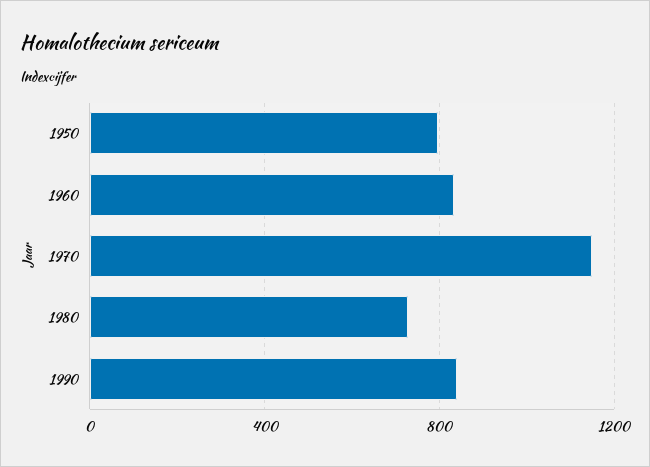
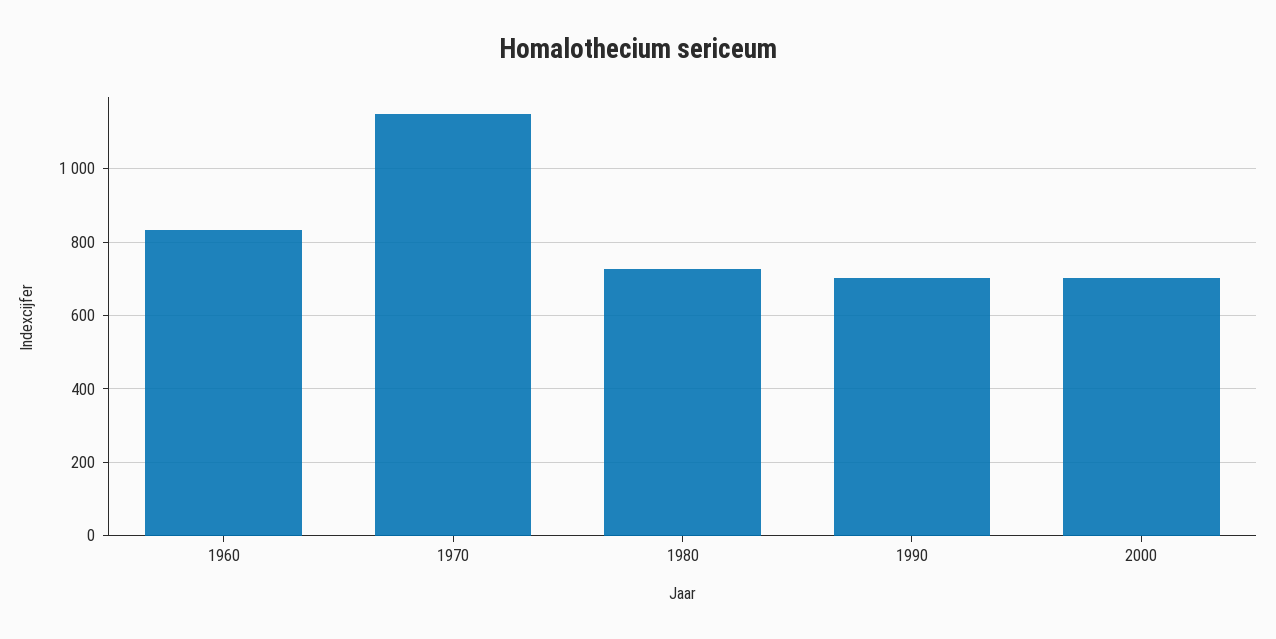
1950: 800 -> none
1990: 850 -> 700
2000: none -> 700

